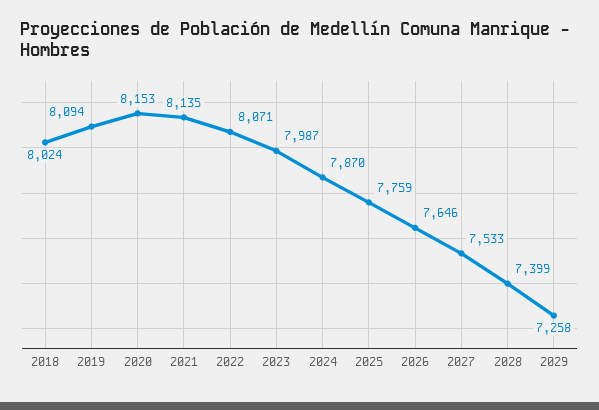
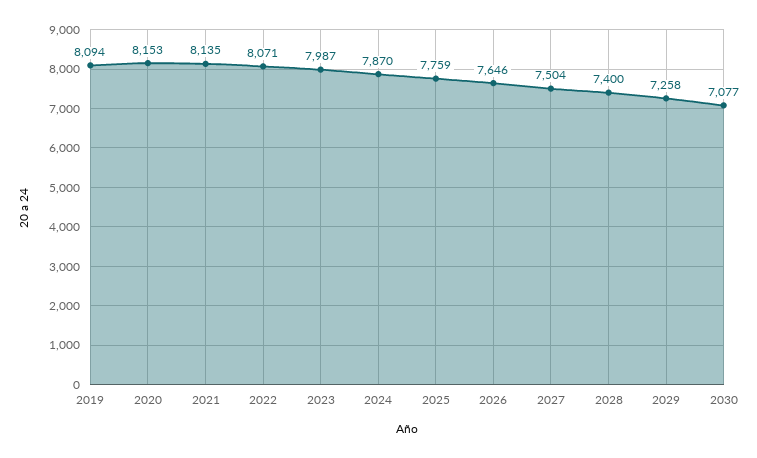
2018: 8024 -> none
2027: 7533 -> 7504
2028: 7399 -> 7400
2030: none -> 7077

